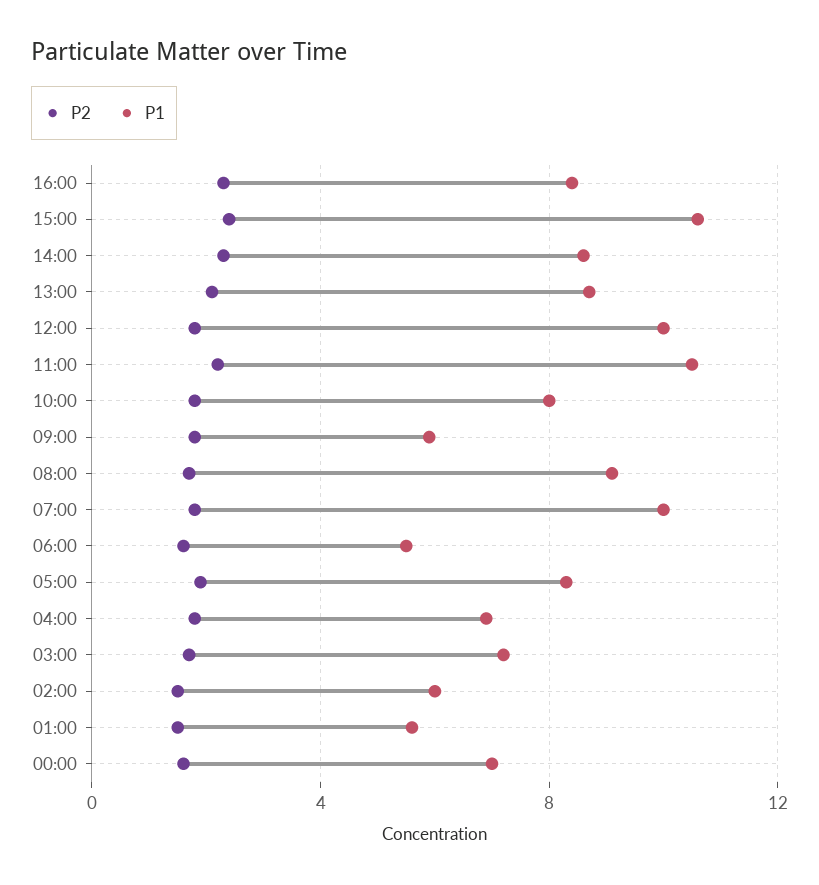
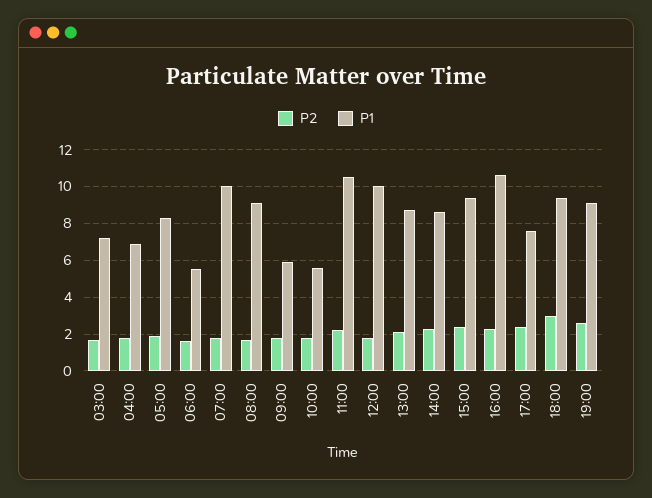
P1, 16:00: 8.5 -> 10.5
P1, 15:00: 10.5 -> 9.5
P1, 10:00: 8 -> 5.5
P2, 02:00: 1.5 -> none
P1, 02:00: 6 -> none
P2, 01:00: 1.5 -> none
P1, 01:00: 5.5 -> none
P2, 00:00: 1.5 -> none
P1, 00:00: 7 -> none
P2, 17:00: none -> 2.5
P1, 17:00: none -> 7.5
P2, 18:00: none -> 3
P1, 18:00: none -> 9.5
P2, 19:00: none -> 2.5
P1, 19:00: none -> 9

